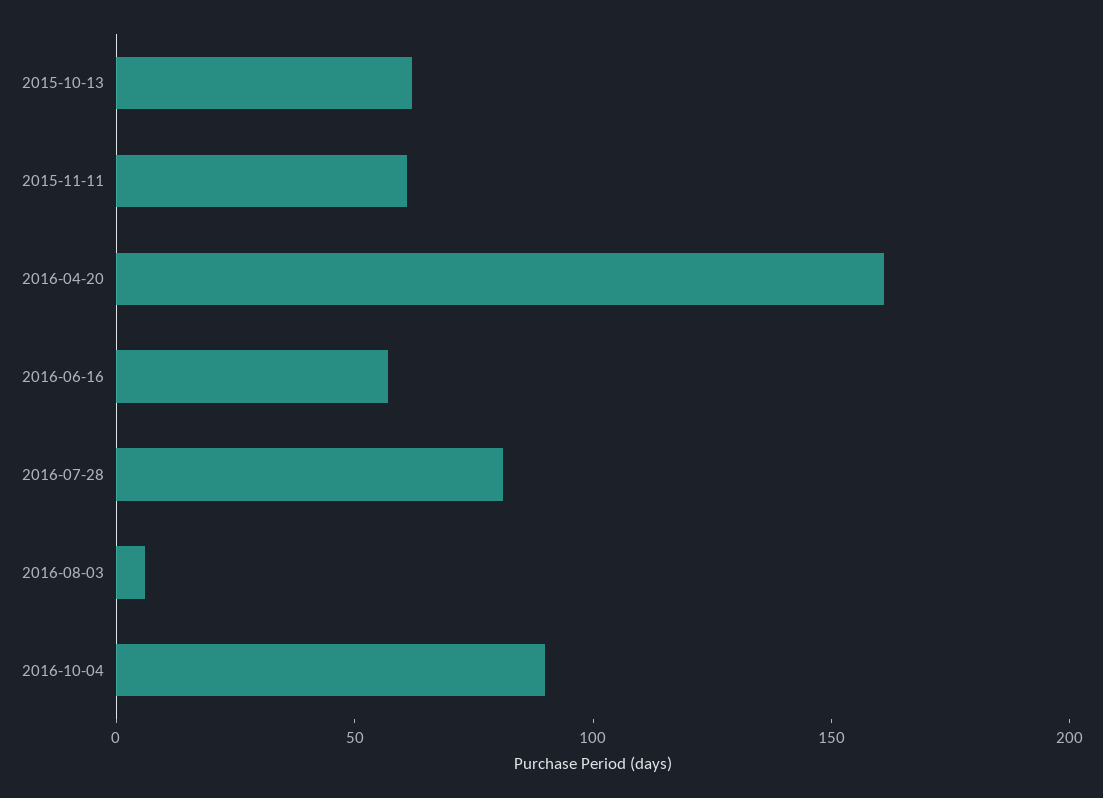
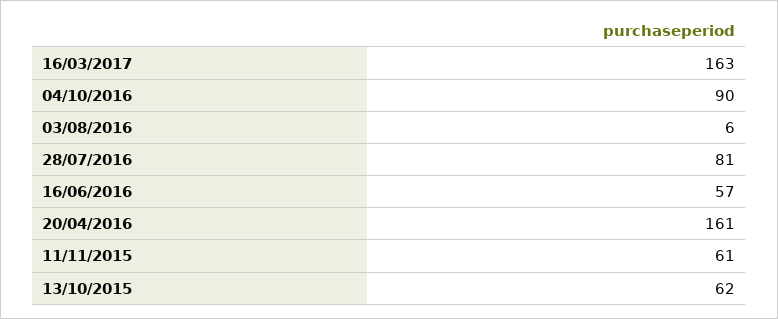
16/03/2017: none -> 163

